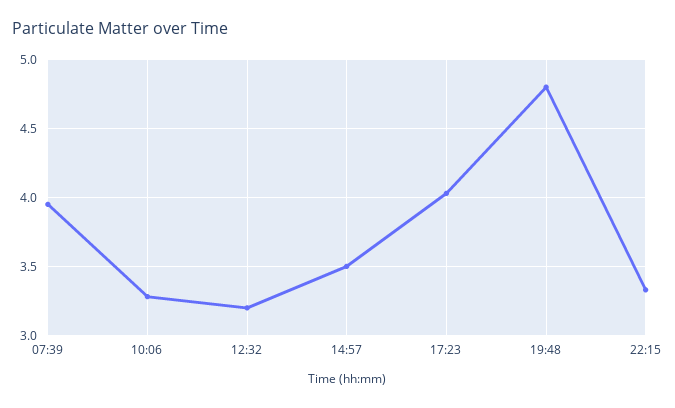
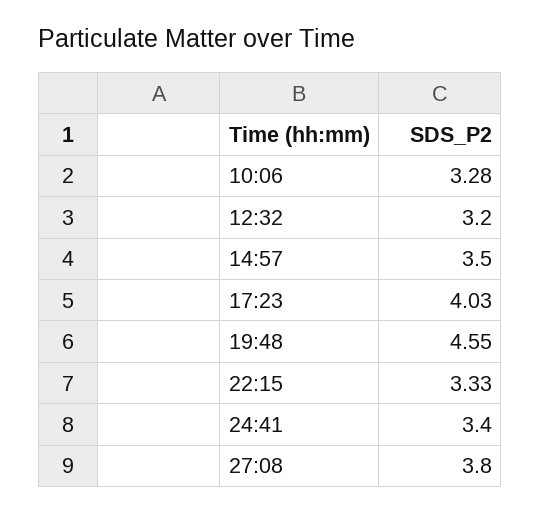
07:39: 3.95 -> none
19:48: 4.8 -> 4.55
24:41: none -> 3.4
27:08: none -> 3.8

